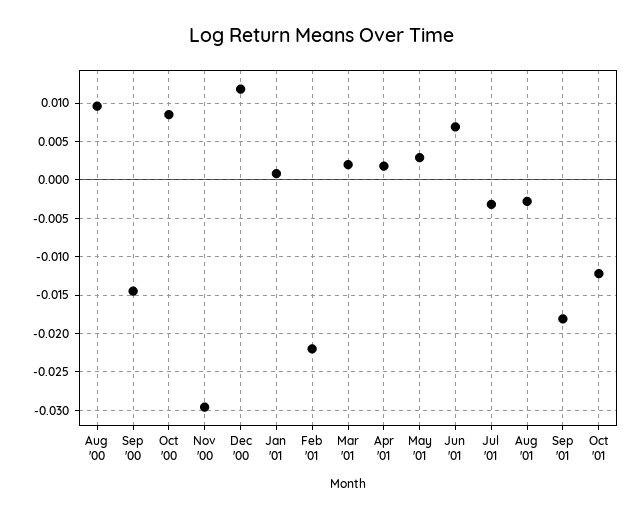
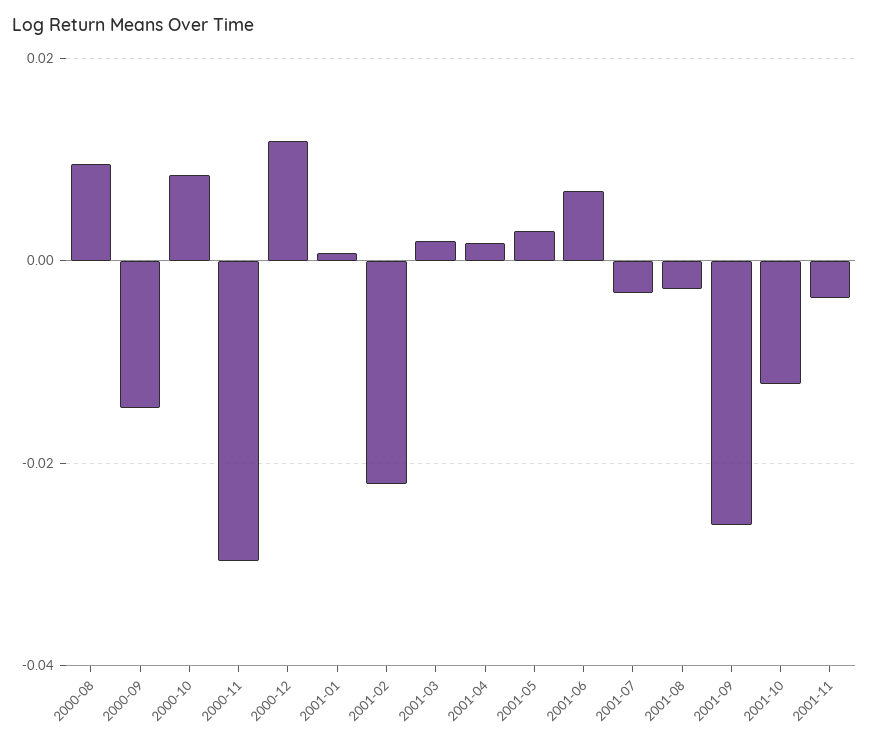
Sep '01: -0.018 -> -0.026
2001-11: none -> -0.004

